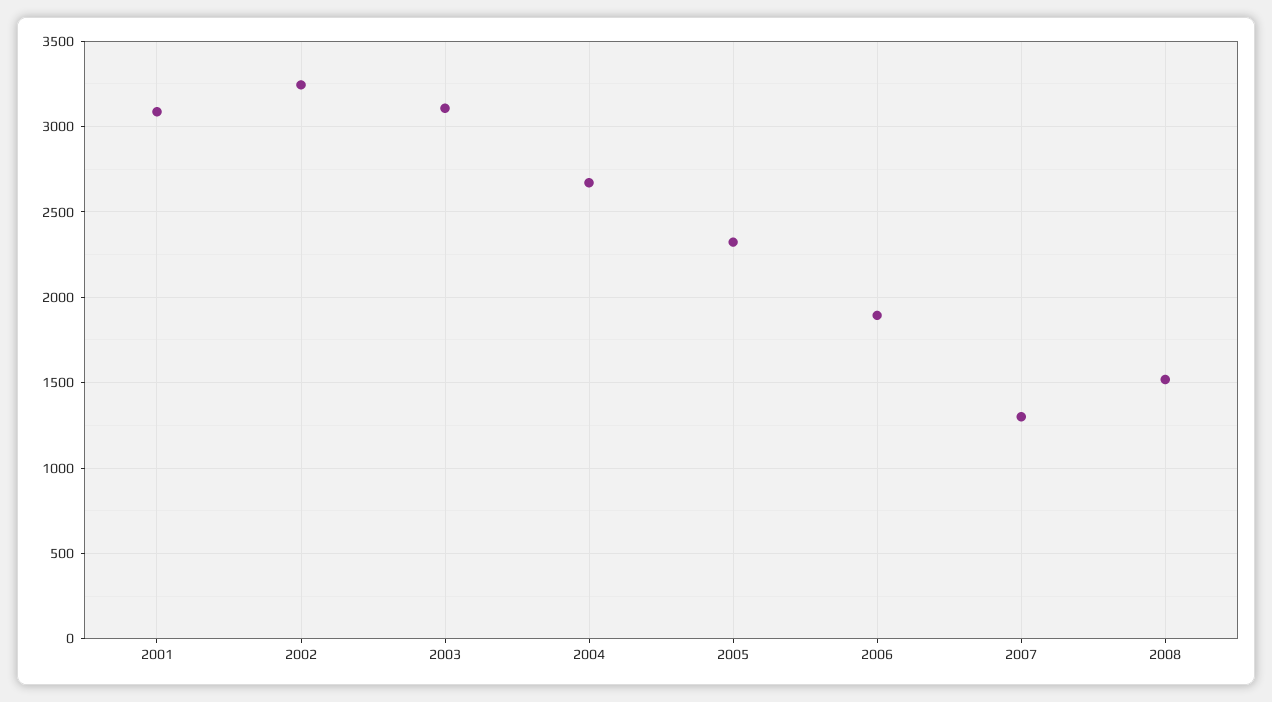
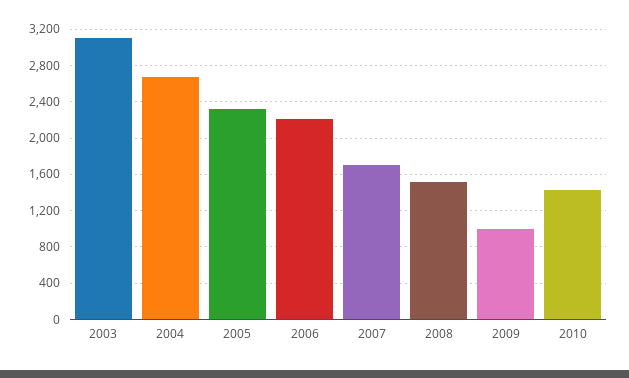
2001: 3100 -> none
2002: 3250 -> none
2006: 1900 -> 2200
2007: 1300 -> 1700
2009: none -> 1000
2010: none -> 1400

